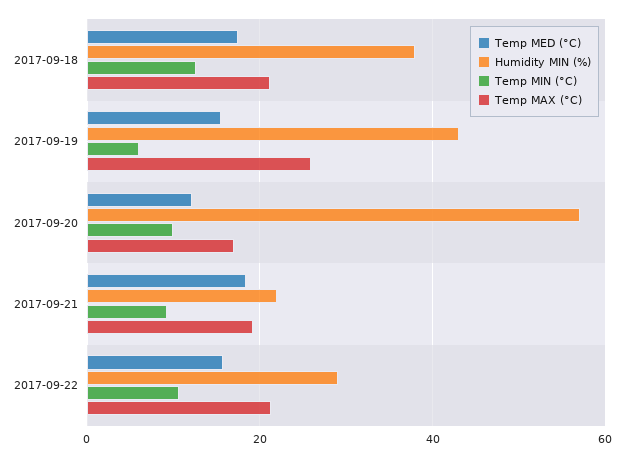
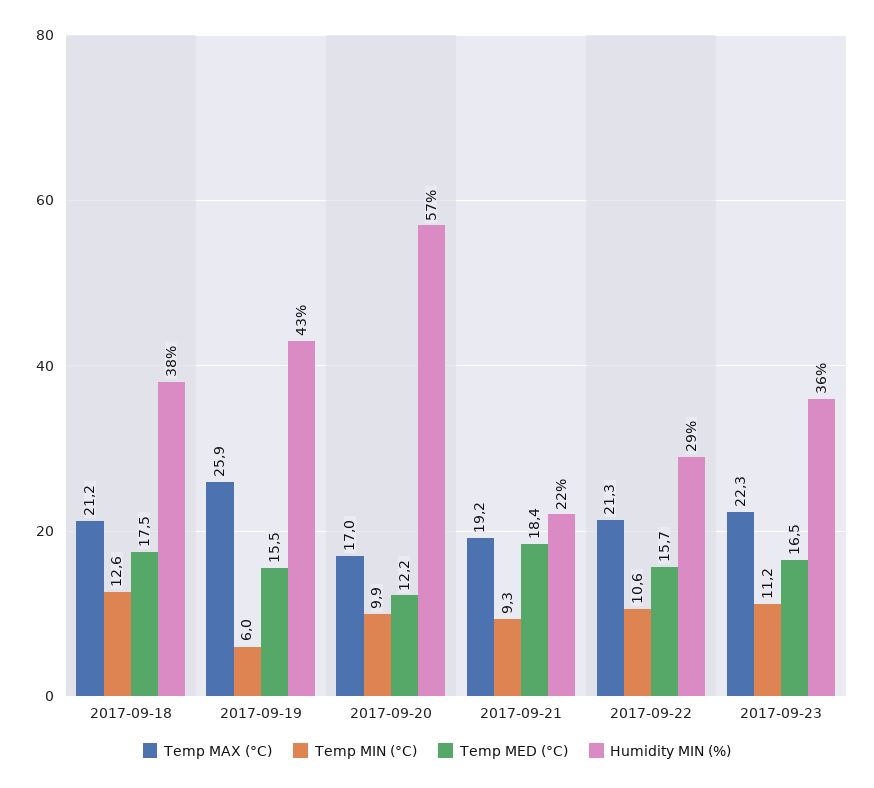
Temp MAX (°C), 2017-09-23: none -> 22.3
Temp MIN (°C), 2017-09-23: none -> 11.2
Temp MED (°C), 2017-09-23: none -> 16.5
Humidity MIN (%), 2017-09-23: none -> 36

